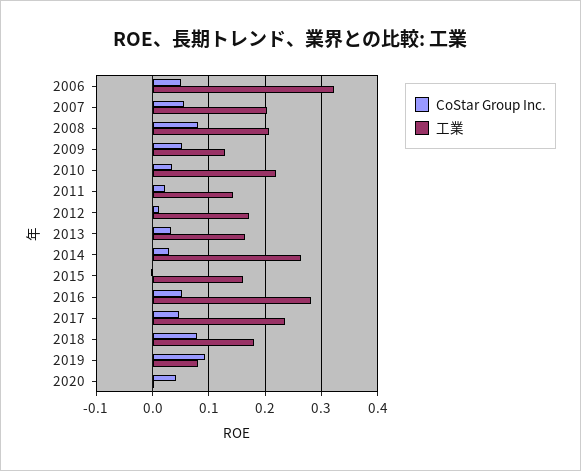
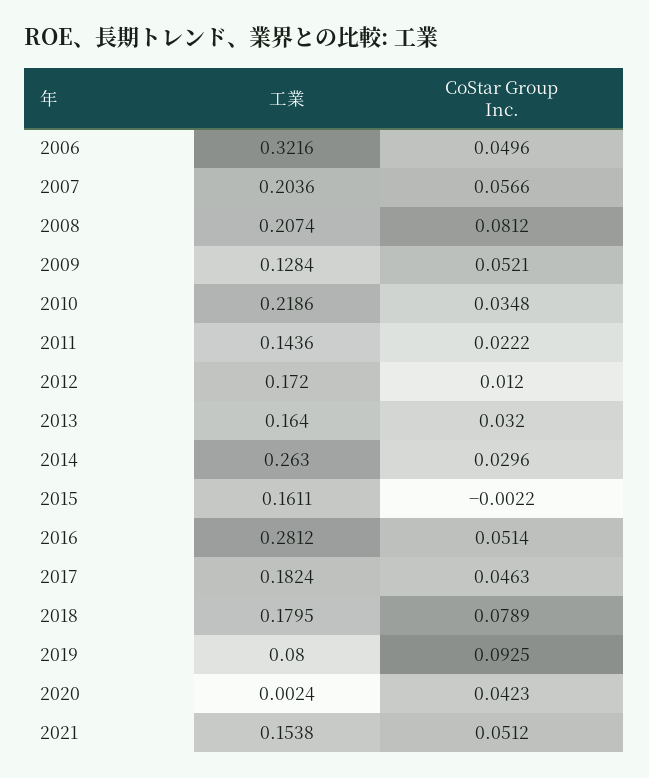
工業, 2017: 0.24 -> 0.1824
工業, 2021: none -> 0.1538
CoStar Group Inc., 2021: none -> 0.0512

